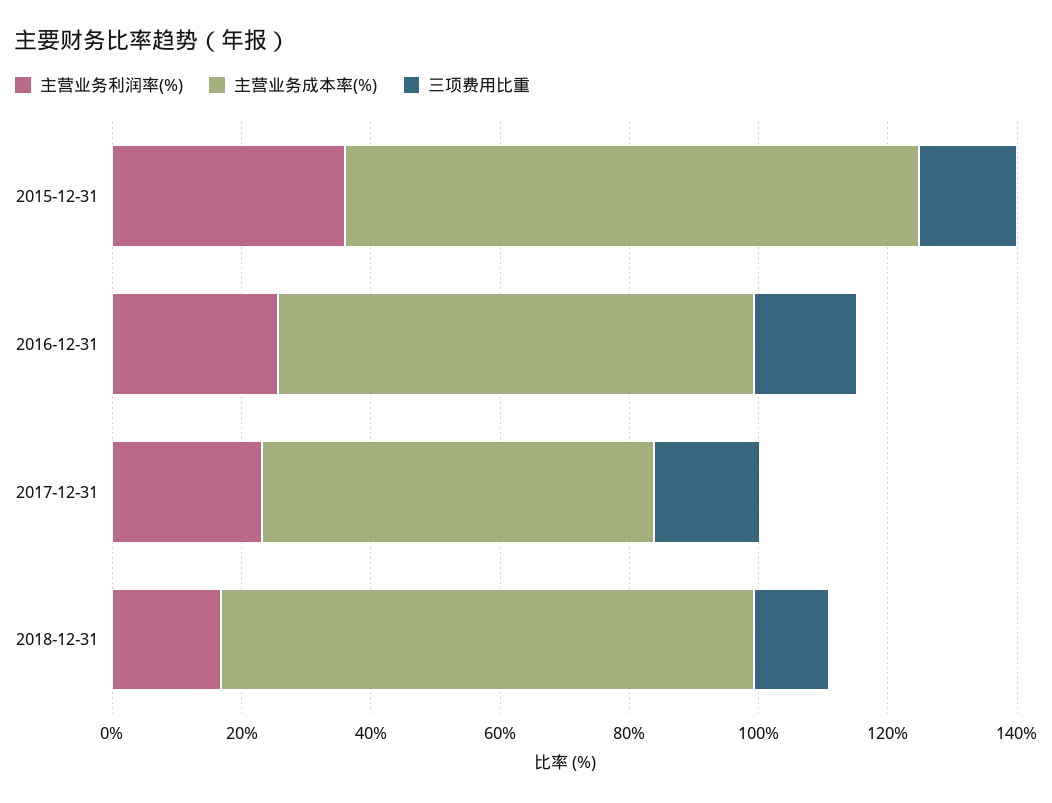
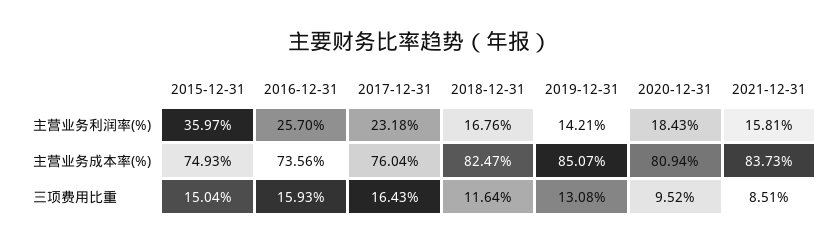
主营业务成本率(%), 2015-12-31: 90 -> 74.93
主营业务成本率(%), 2017-12-31: 60 -> 76.04
主营业务利润率(%), 2019-12-31: none -> 14.21
主营业务利润率(%), 2020-12-31: none -> 18.43
主营业务利润率(%), 2021-12-31: none -> 15.81
主营业务成本率(%), 2019-12-31: none -> 85.07
主营业务成本率(%), 2020-12-31: none -> 80.94
主营业务成本率(%), 2021-12-31: none -> 83.73
三项费用比重, 2019-12-31: none -> 13.08
三项费用比重, 2020-12-31: none -> 9.52
三项费用比重, 2021-12-31: none -> 8.51

